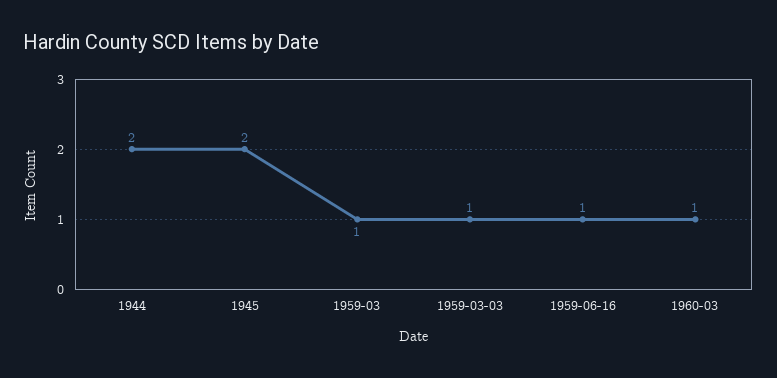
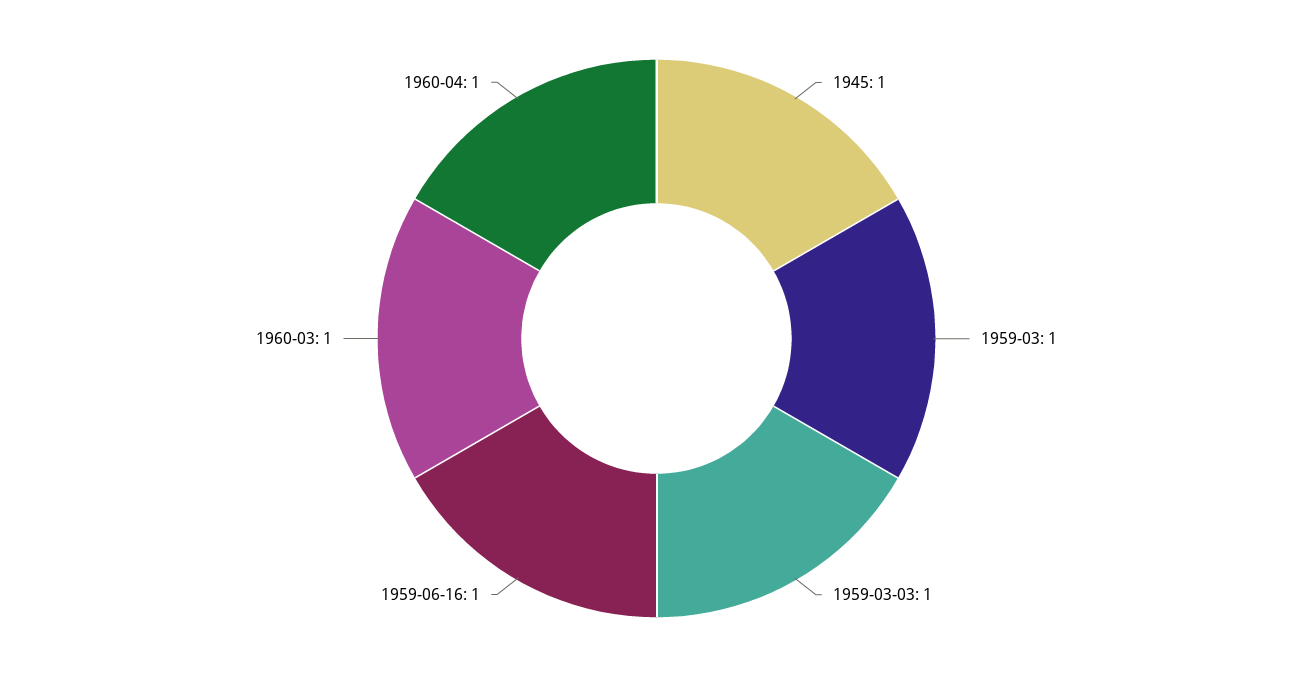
1944: 2 -> none
1945: 2 -> 1
1960-04: none -> 1

